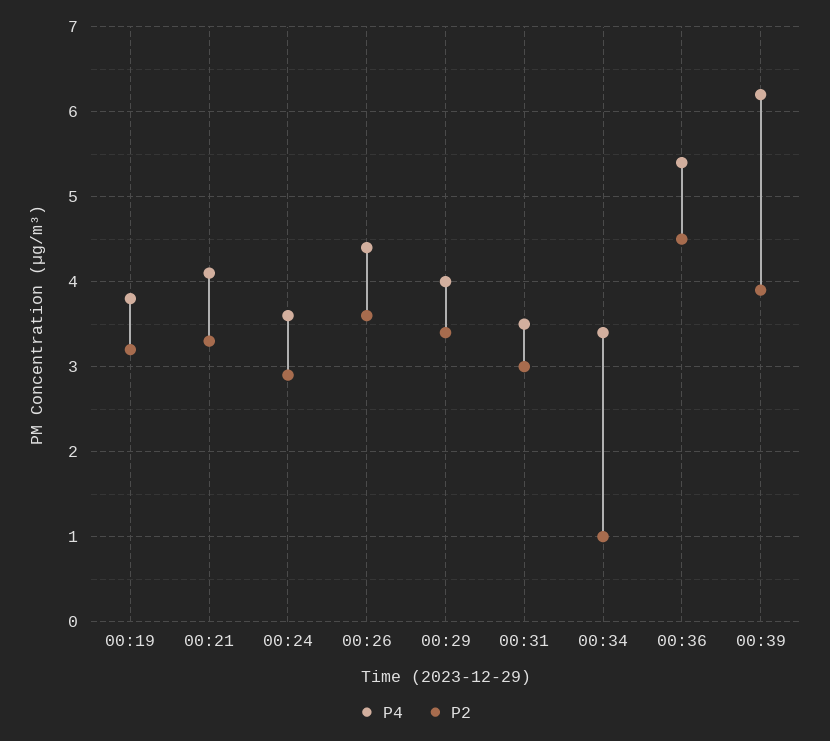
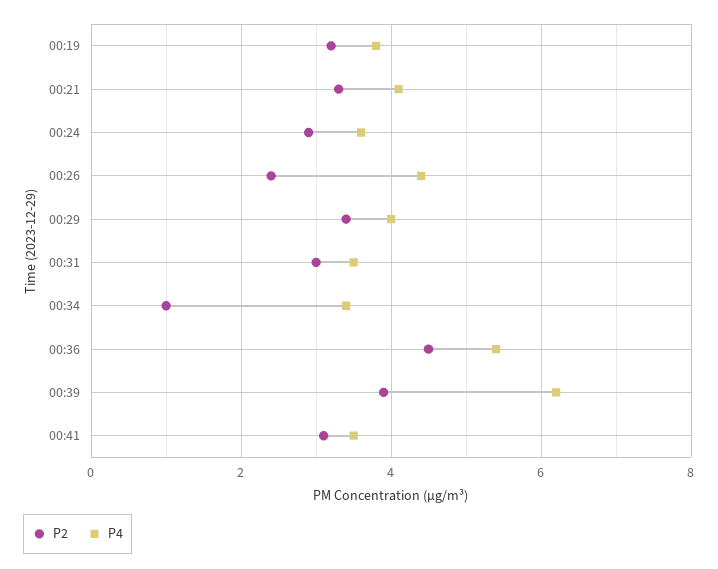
P2, 00:26: 3.6 -> 2.5
P2, 00:41: none -> 3
P4, 00:41: none -> 3.5

